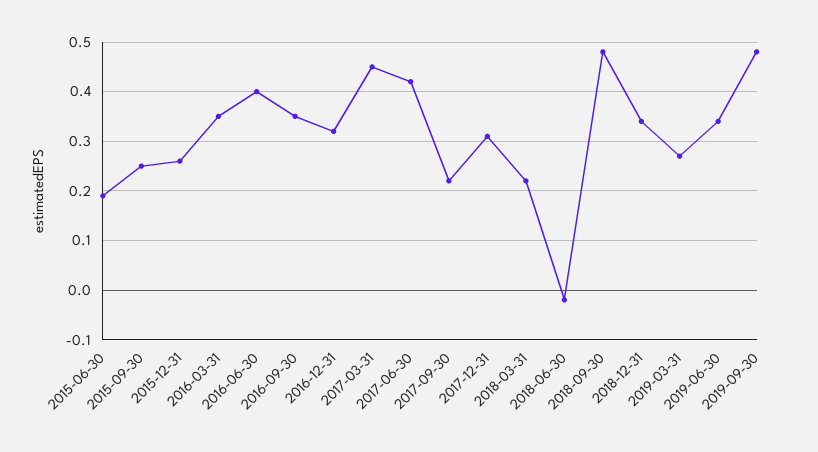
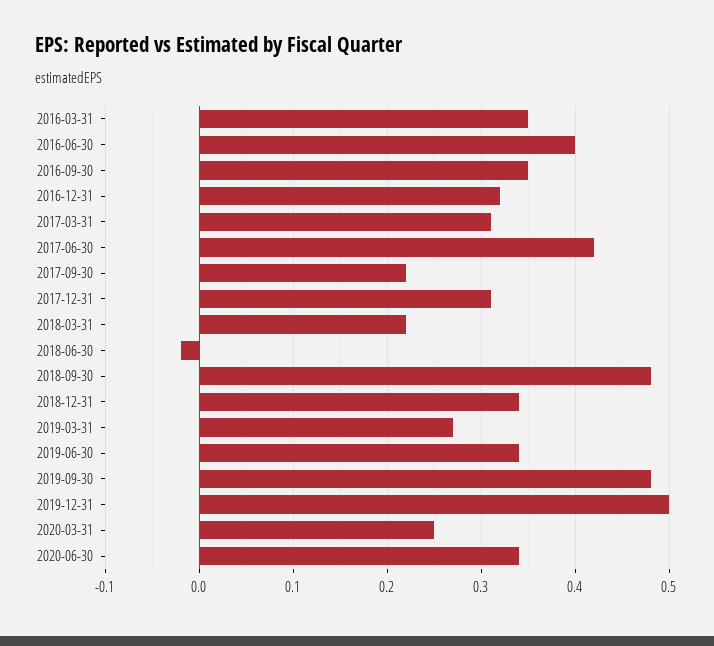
2015-06-30: 0.2 -> none
2015-09-30: 0.25 -> none
2015-12-31: 0.25 -> none
2017-03-31: 0.45 -> 0.31
2019-12-31: none -> 0.5
2020-03-31: none -> 0.25
2020-06-30: none -> 0.34

